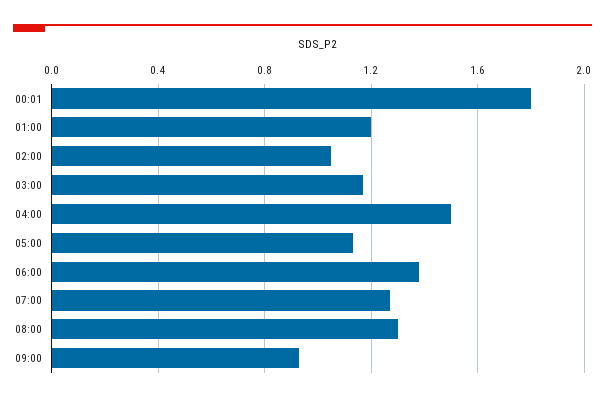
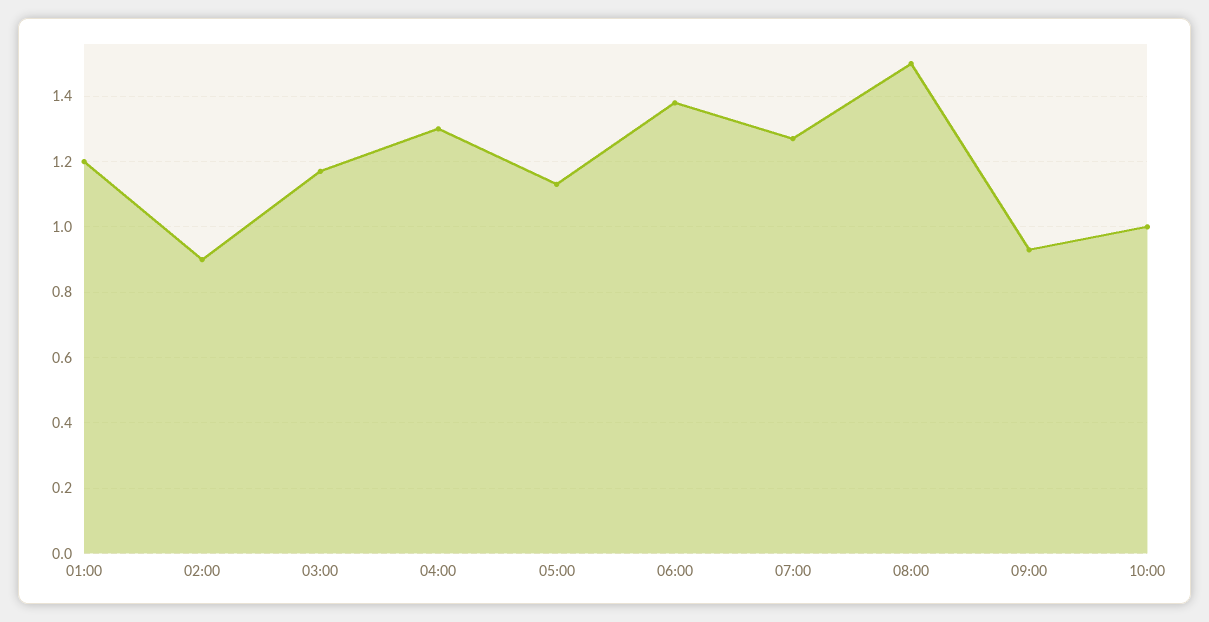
00:01: 1.8 -> none
02:00: 1.05 -> 0.9
04:00: 1.5 -> 1.3
08:00: 1.3 -> 1.5
10:00: none -> 1

